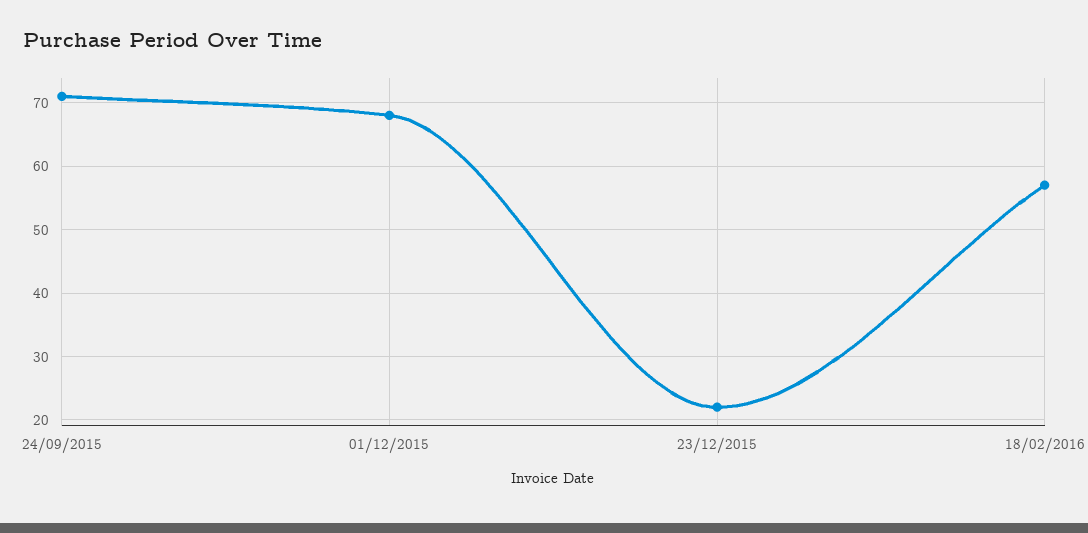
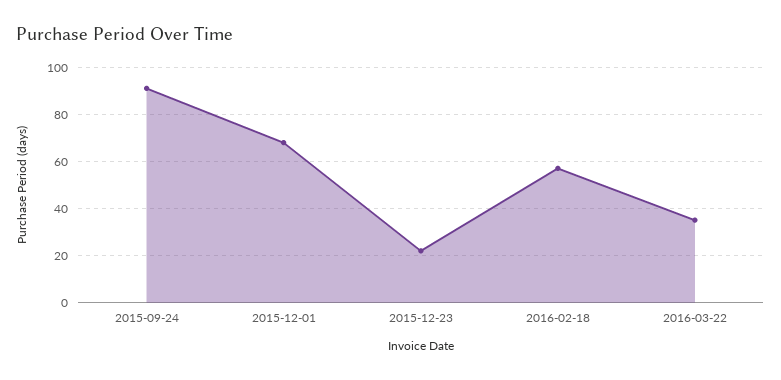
24/09/2015: 71 -> 90
2016-03-22: none -> 35

